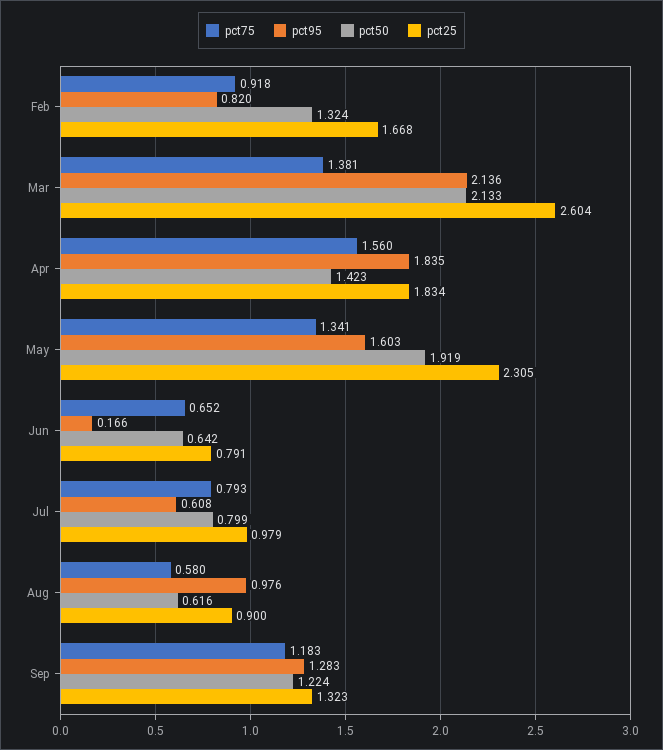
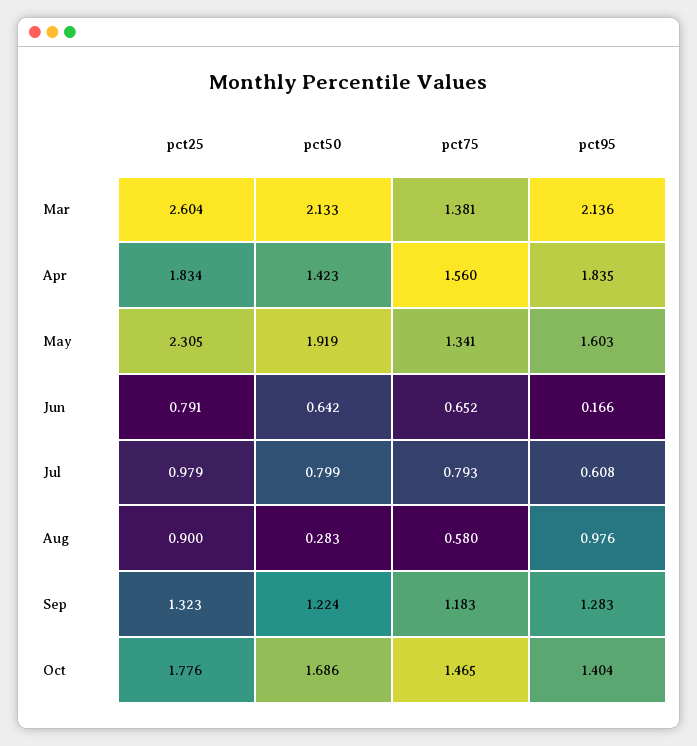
pct75, Feb: 0.918 -> none
pct95, Feb: 0.82 -> none
pct50, Feb: 1.324 -> none
pct25, Feb: 1.668 -> none
pct50, Aug: 0.616 -> 0.283
pct25, Oct: none -> 1.776
pct50, Oct: none -> 1.686
pct75, Oct: none -> 1.465
pct95, Oct: none -> 1.404

